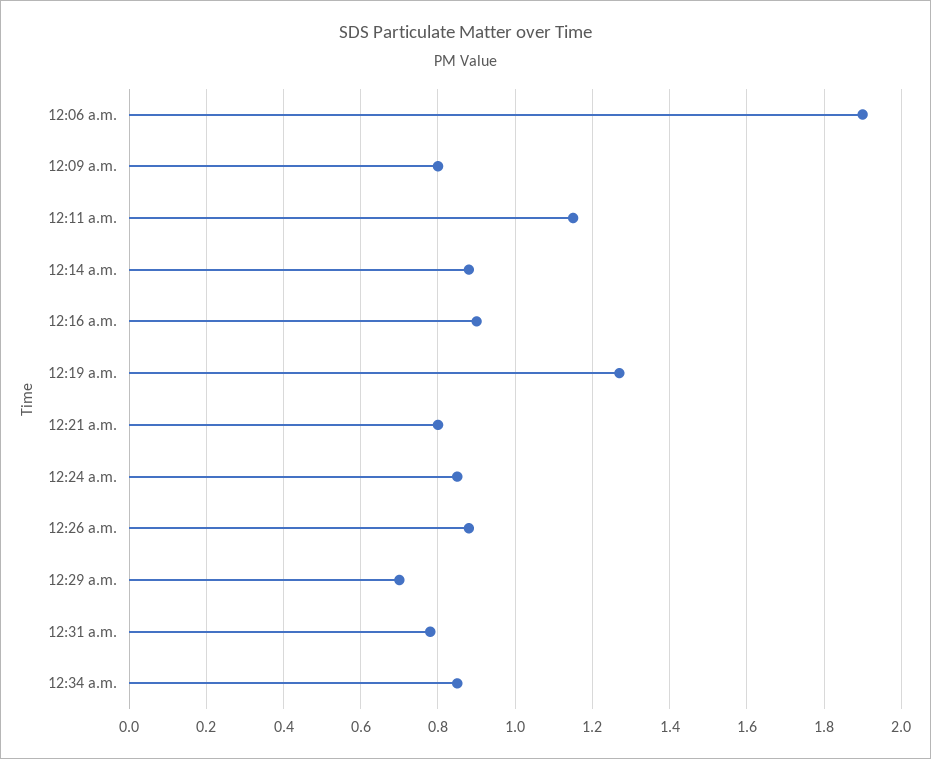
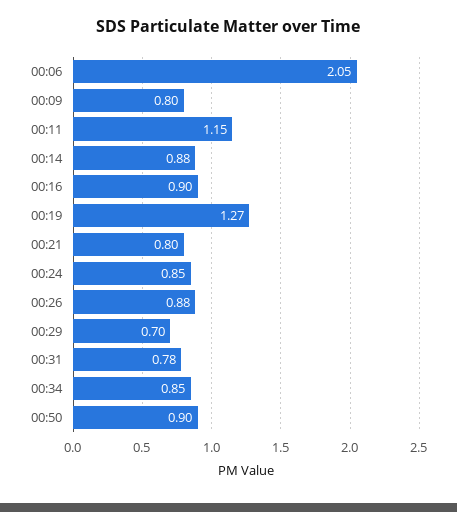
12:06 a.m.: 1.9 -> 2.05
00:50: none -> 0.9

